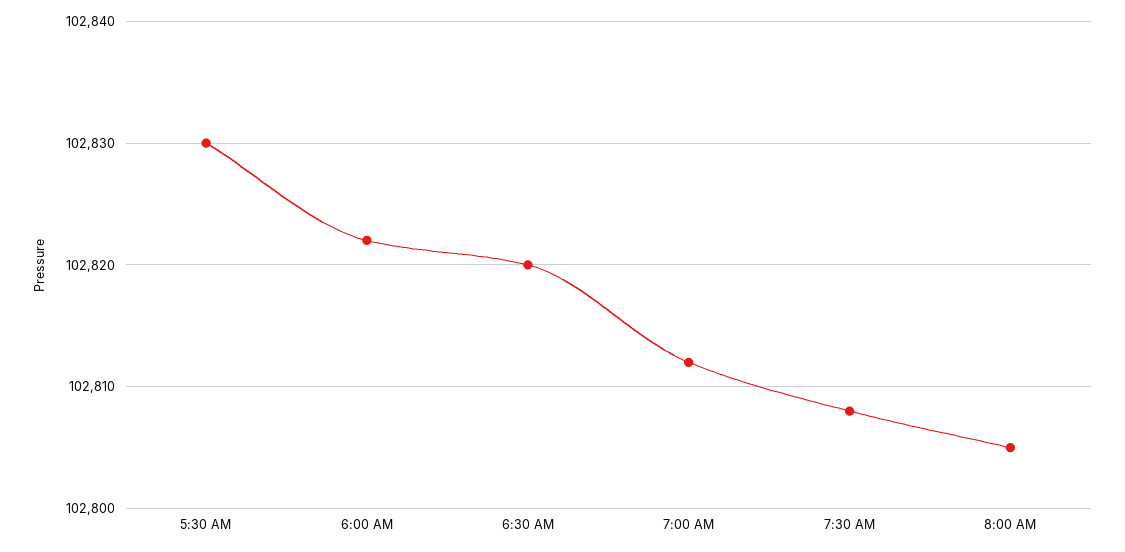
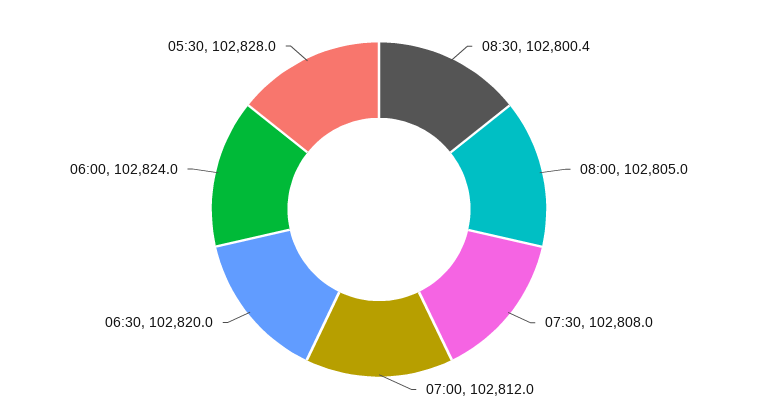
5:30 AM: 102830 -> 102828
6:00 AM: 102822 -> 102824
08:30: none -> 102800.4

